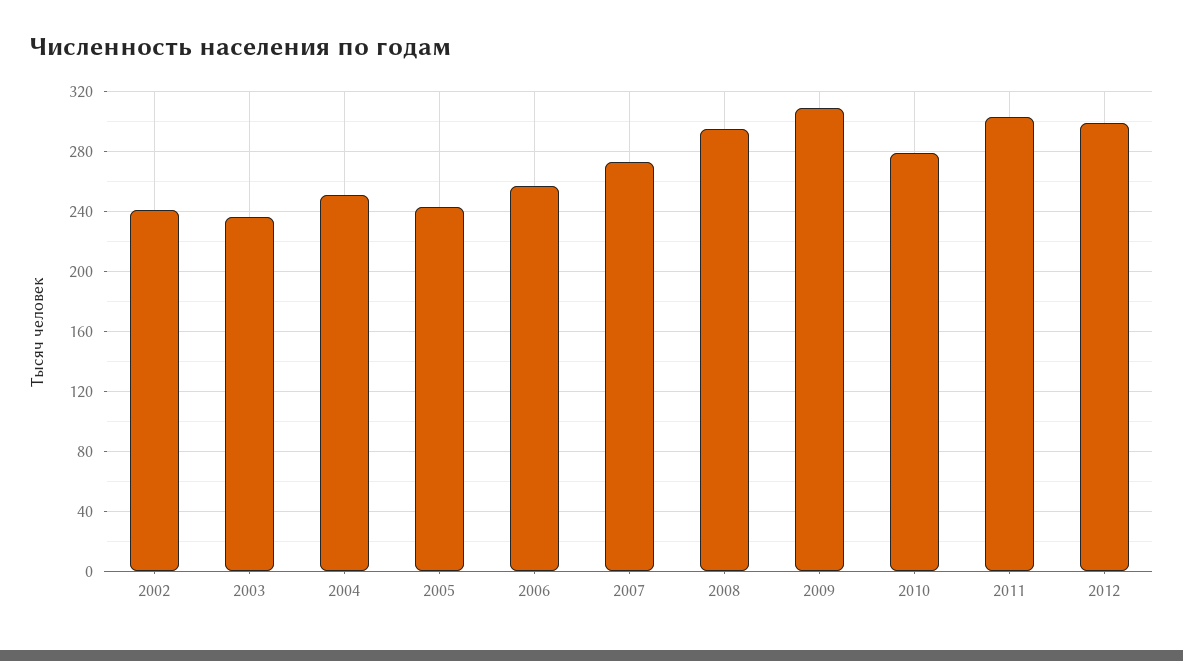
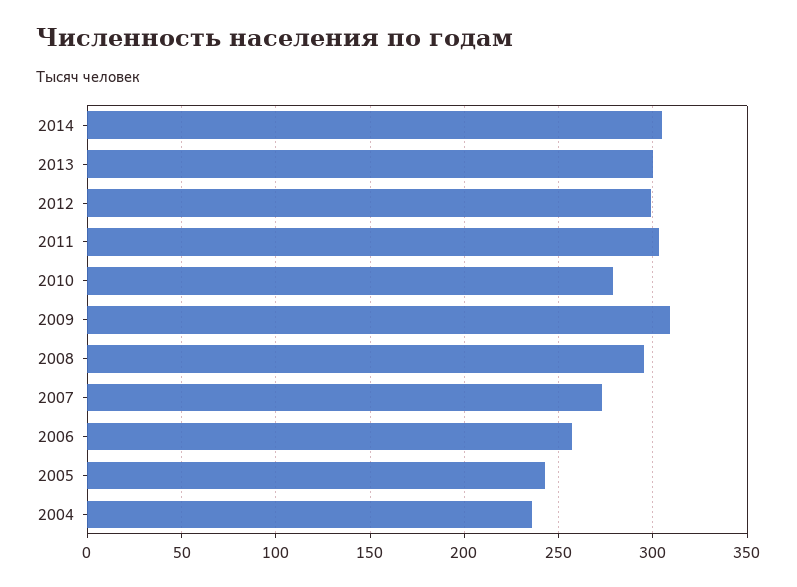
2002: 240 -> none
2003: 235 -> none
2004: 250 -> 235
2014: none -> 305
2013: none -> 300

